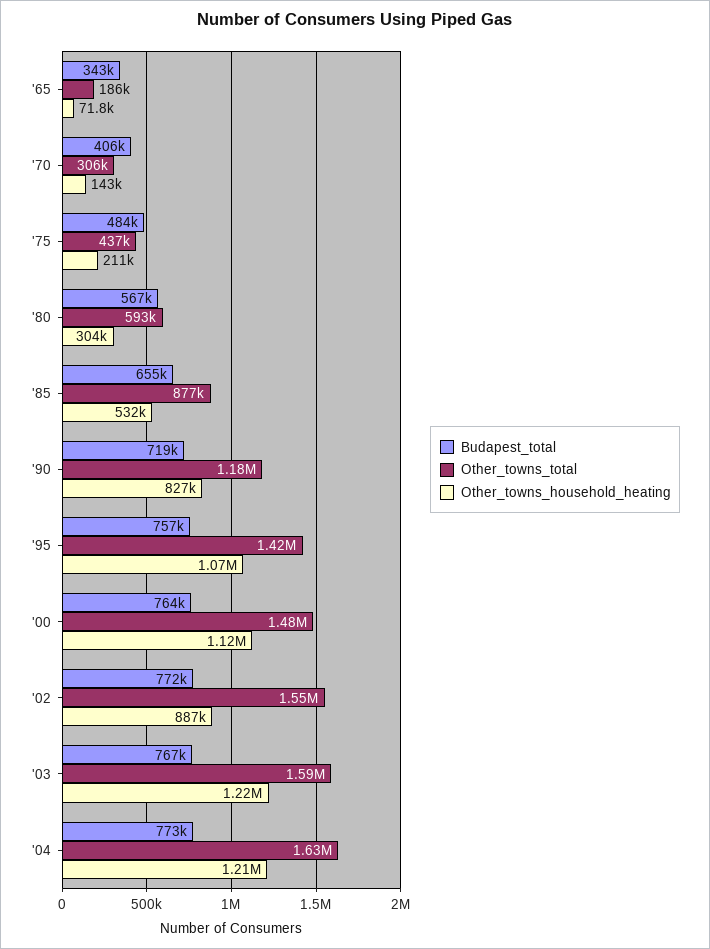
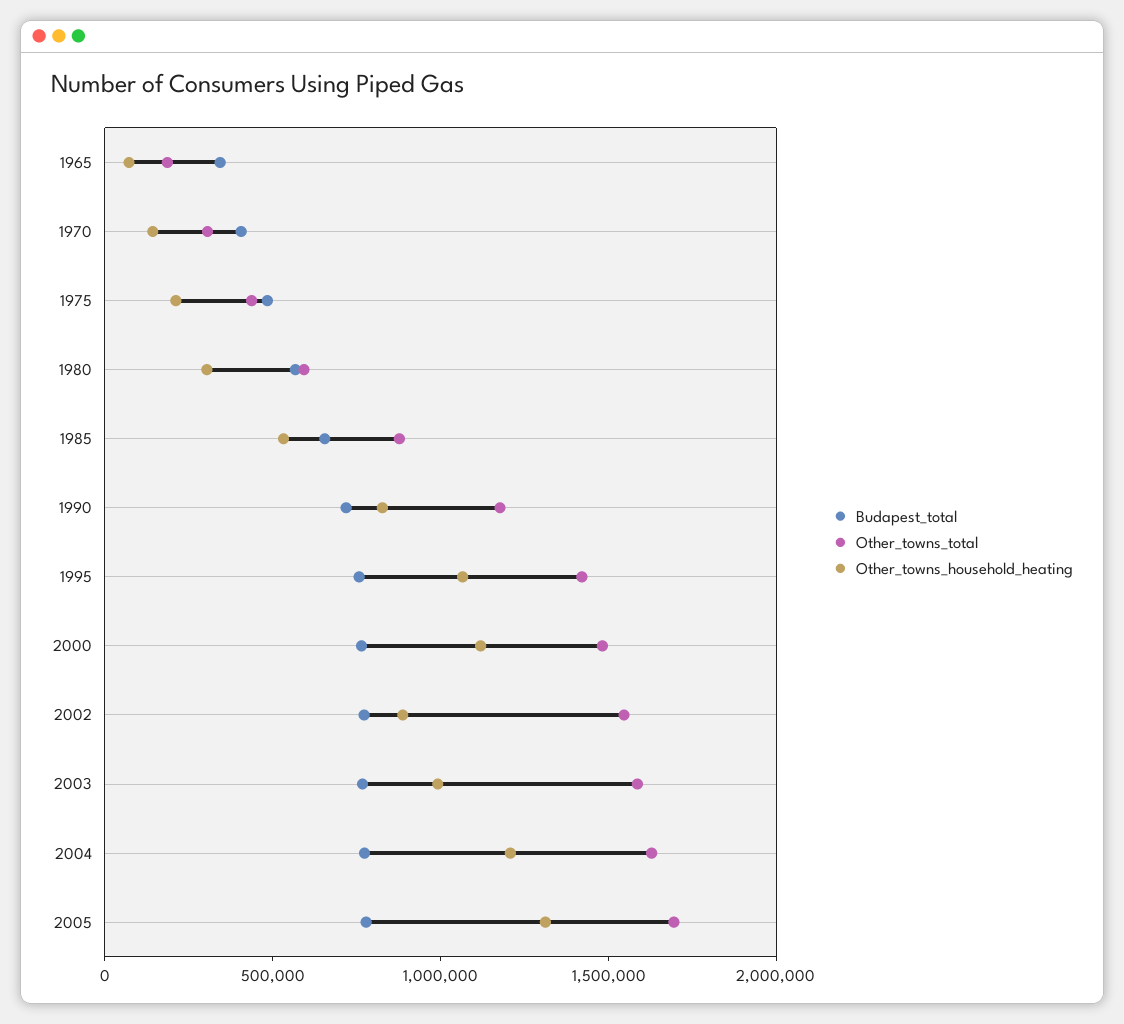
Other_towns_household_heating, '03: 1220000 -> 1000000
Budapest_total, 2005: none -> 800000
Other_towns_total, 2005: none -> 1700000
Other_towns_household_heating, 2005: none -> 1300000

